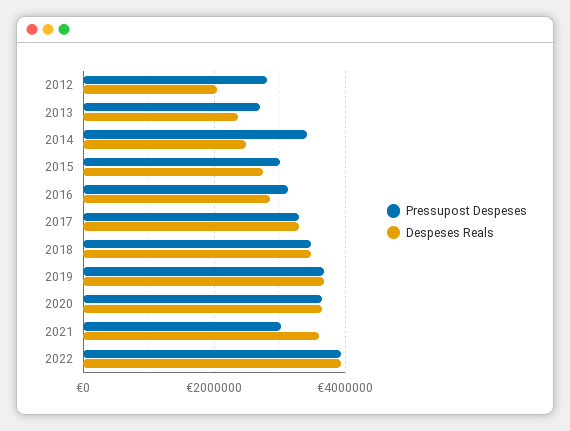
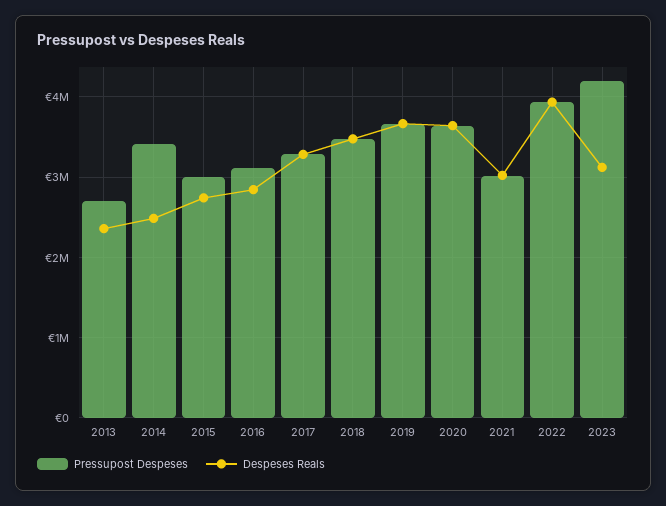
Pressupost Despeses, 2012: 2800000 -> none
Despeses Reals, 2012: 2000000 -> none
Despeses Reals, 2021: 3600000 -> 3000000
Pressupost Despeses, 2023: none -> 4200000
Despeses Reals, 2023: none -> 3100000

